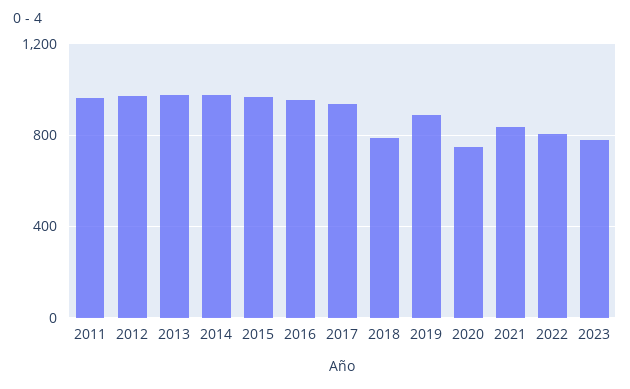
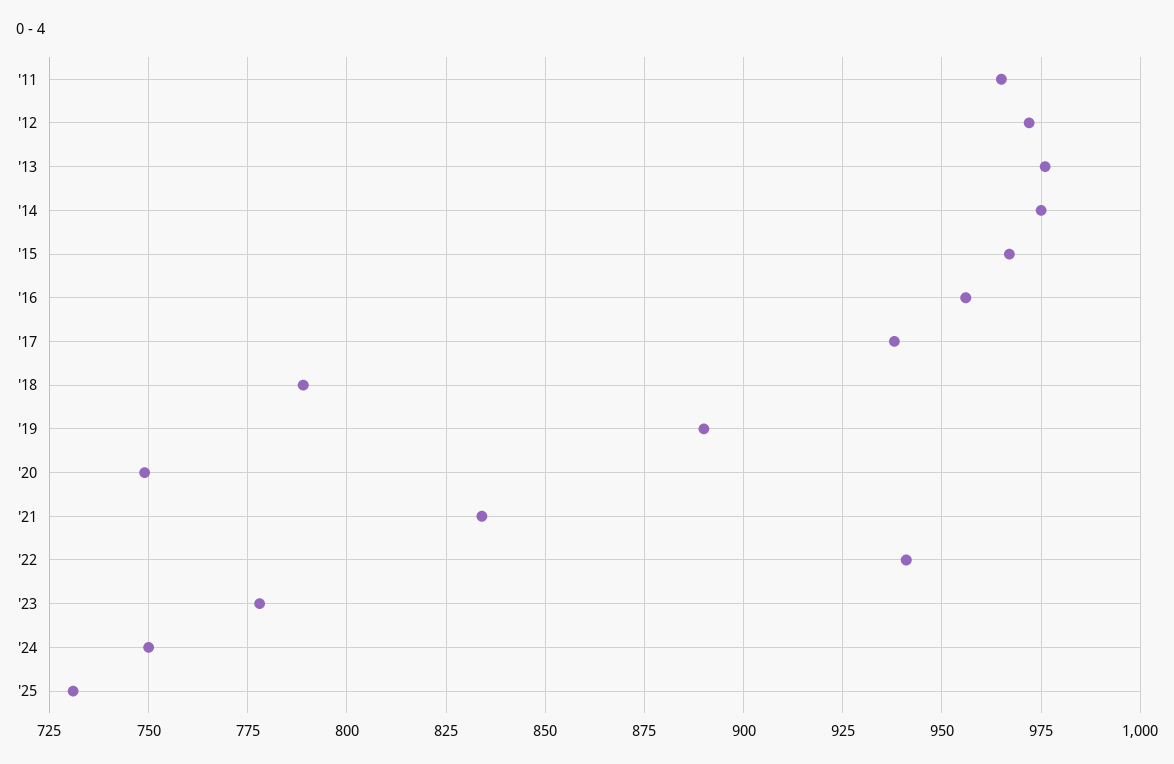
2022: 800 -> 940
'24: none -> 750
'25: none -> 730

